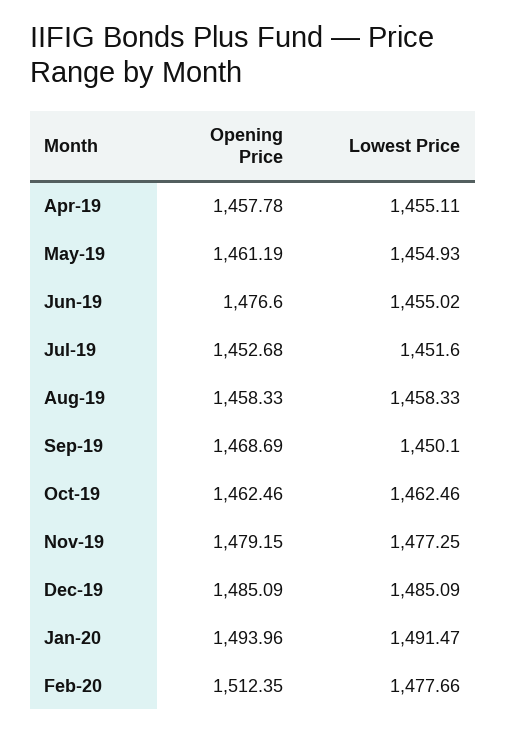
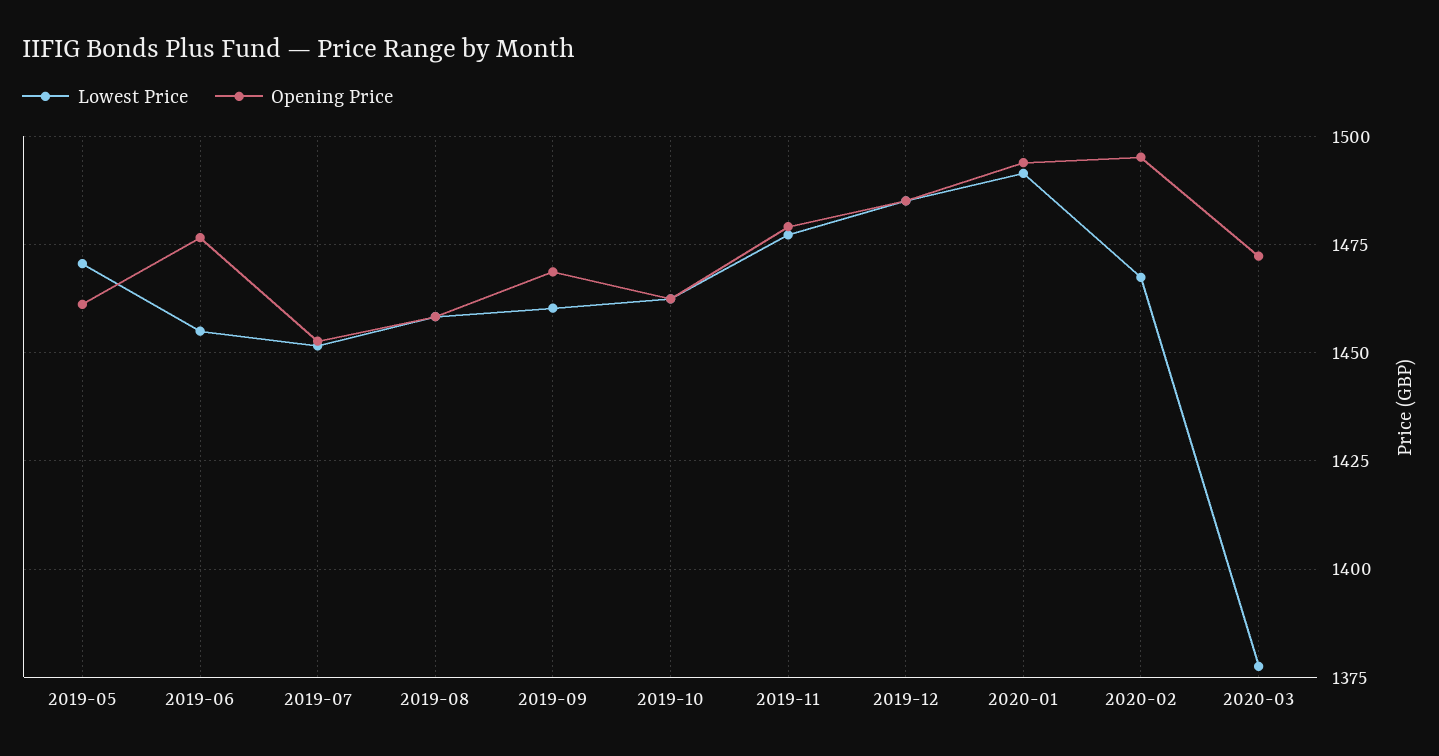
Opening Price, Apr-19: 1457.78 -> none
Lowest Price, Apr-19: 1455.11 -> none
Lowest Price, May-19: 1454.93 -> 1470
Lowest Price, Sep-19: 1450.1 -> 1460
Opening Price, Feb-20: 1512.35 -> 1495
Lowest Price, Feb-20: 1477.66 -> 1467.5
Lowest Price, 2020-03: none -> 1377.5
Opening Price, 2020-03: none -> 1472.5

